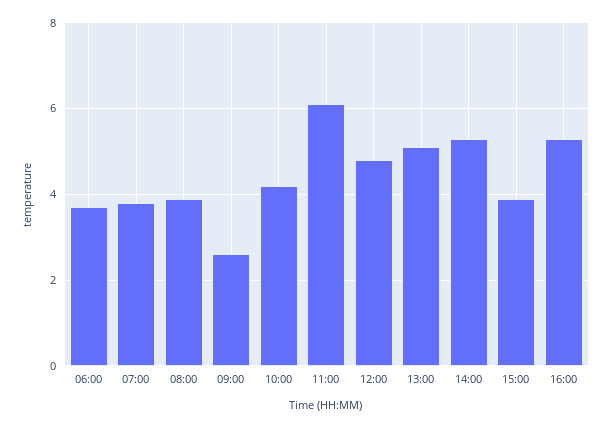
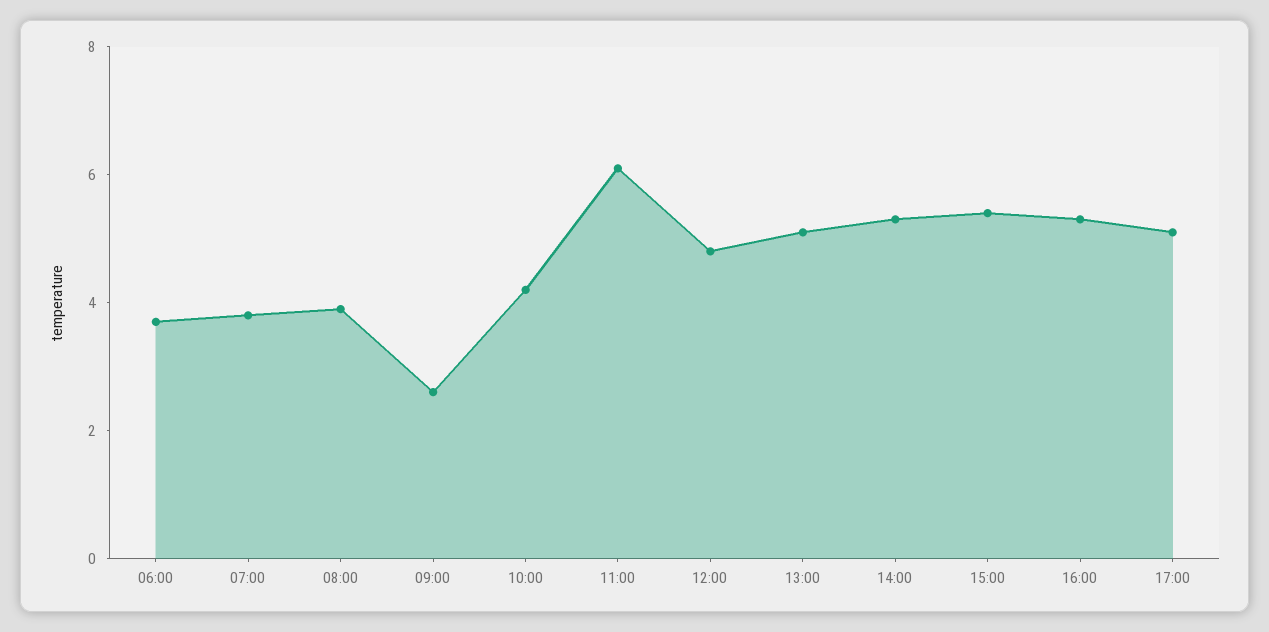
15:00: 4 -> 5.5
17:00: none -> 5

